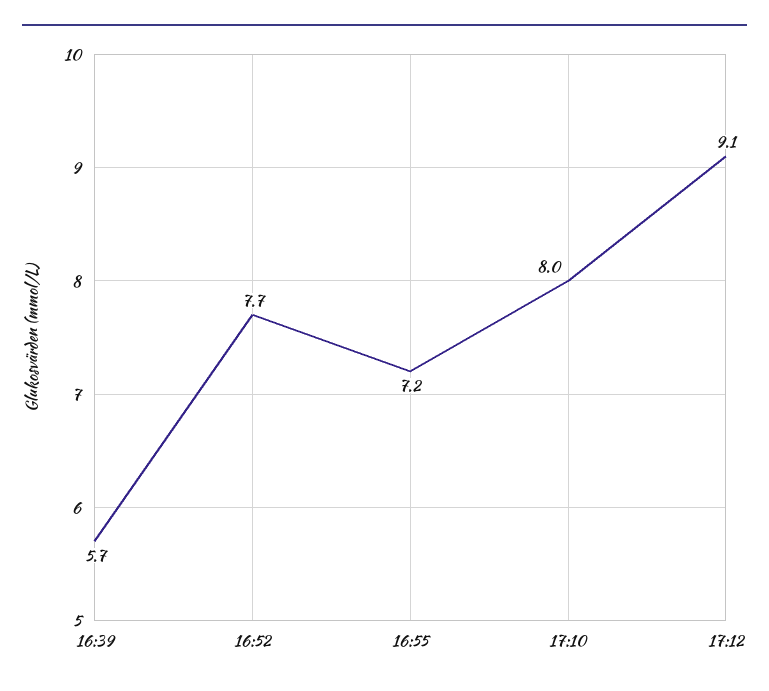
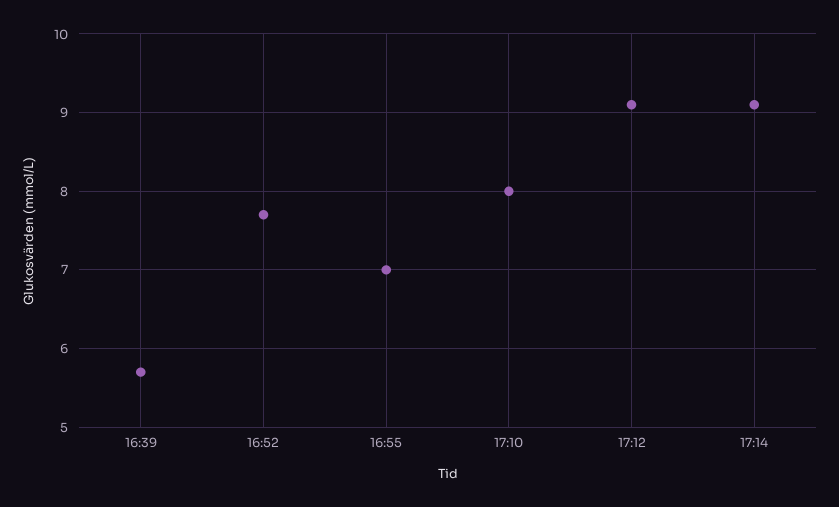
16:55: 7.2 -> 7
17:14: none -> 9.1

